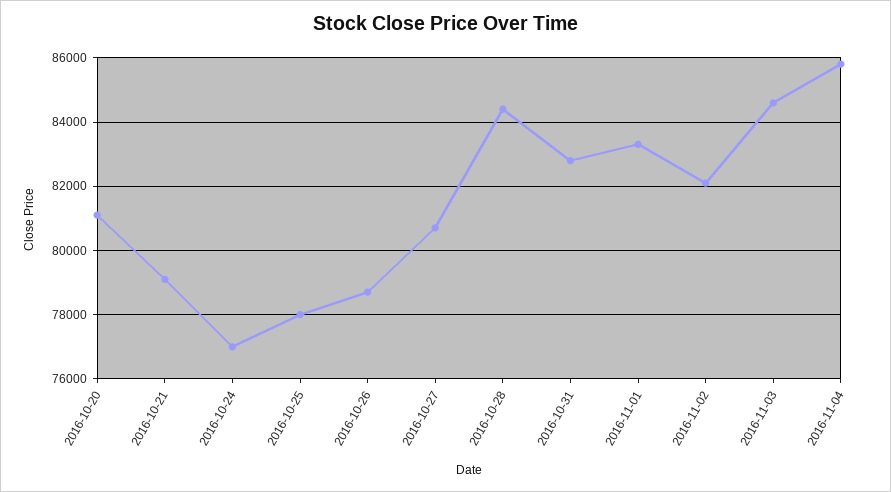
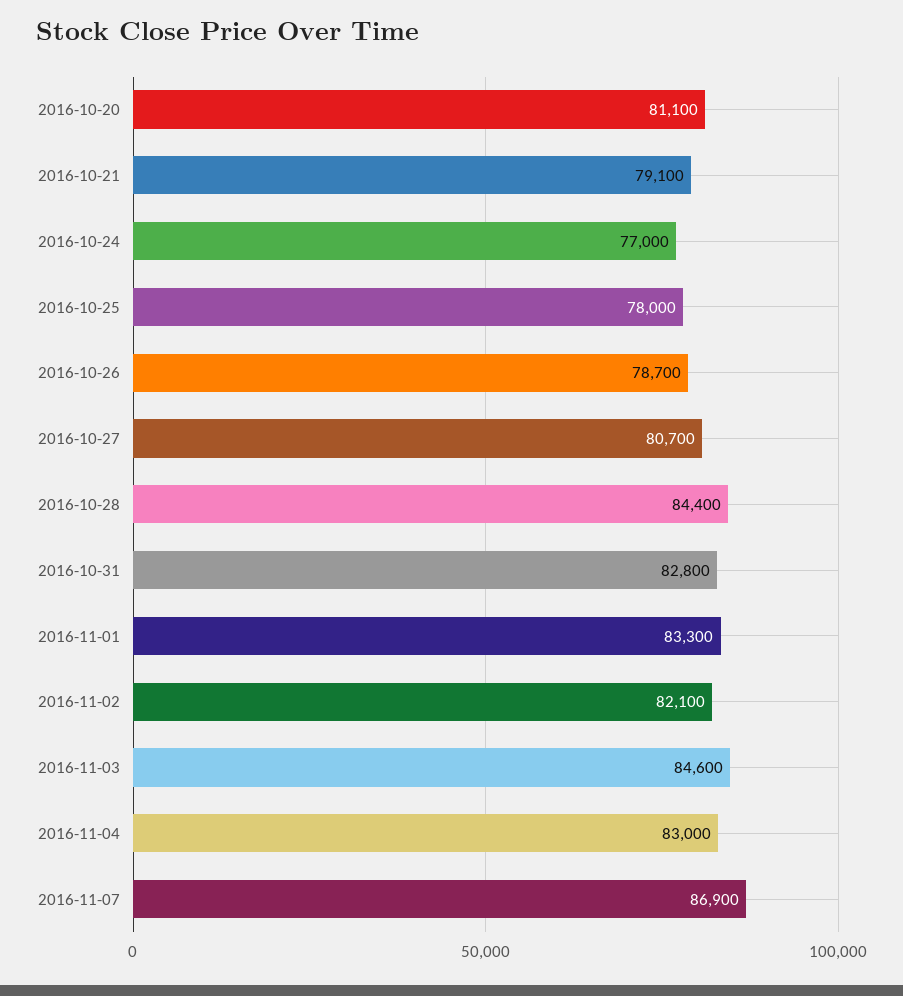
2016-11-04: 85800 -> 83000
2016-11-07: none -> 86900

